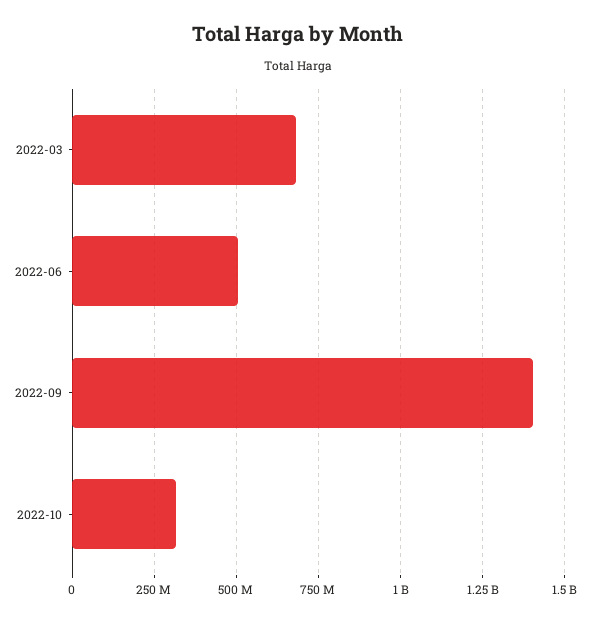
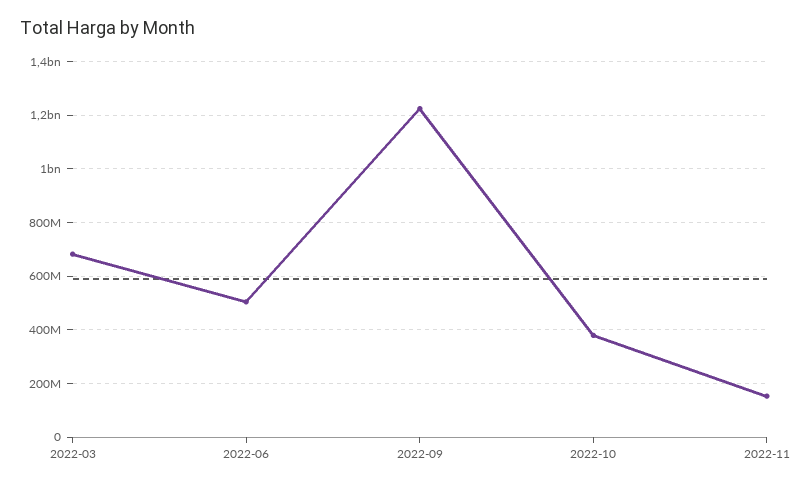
2022-09: 1400000000 -> 1225000000
2022-10: 325000000 -> 375000000
2022-11: none -> 150000000

